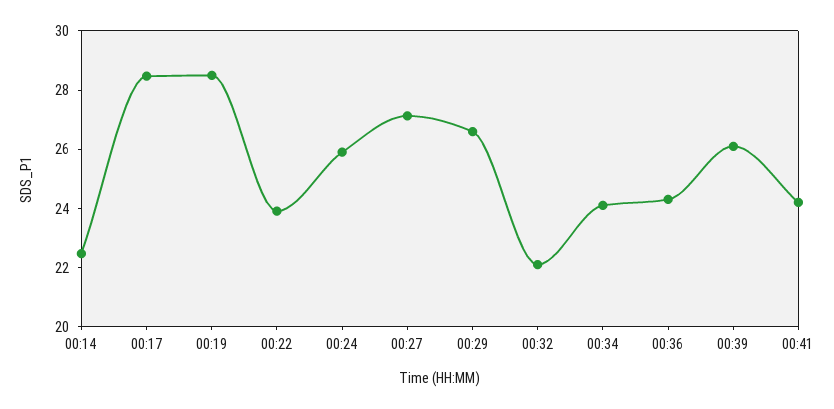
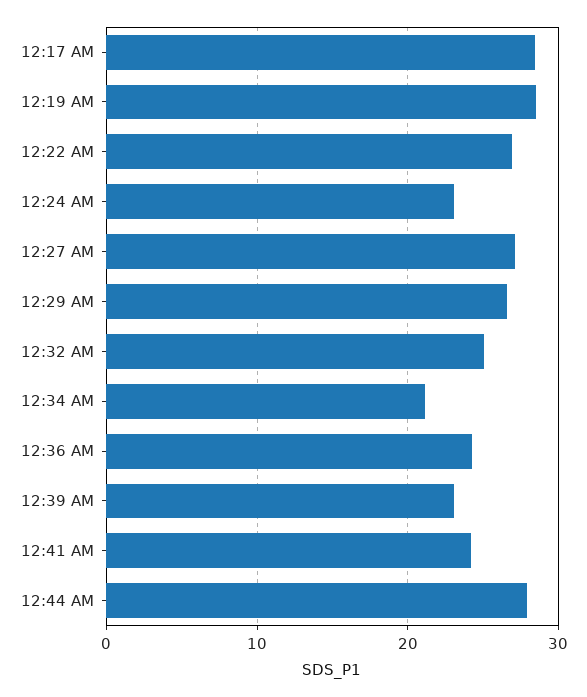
00:14: 22.5 -> none
00:22: 24 -> 27
00:24: 26 -> 23
00:32: 22 -> 25
00:34: 24 -> 21
00:39: 26 -> 23
12:44 AM: none -> 28

